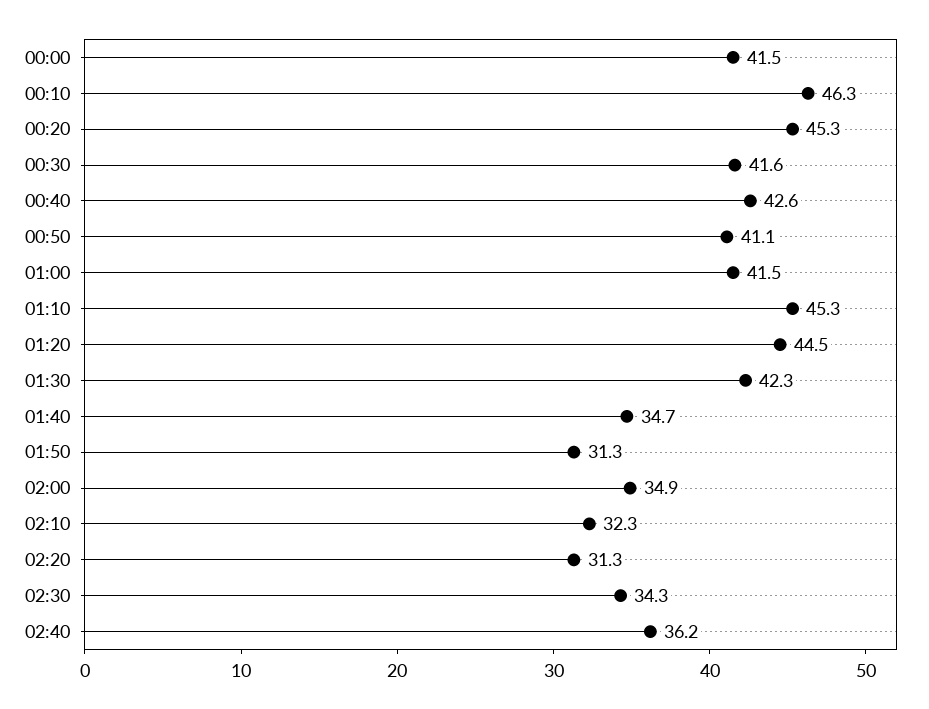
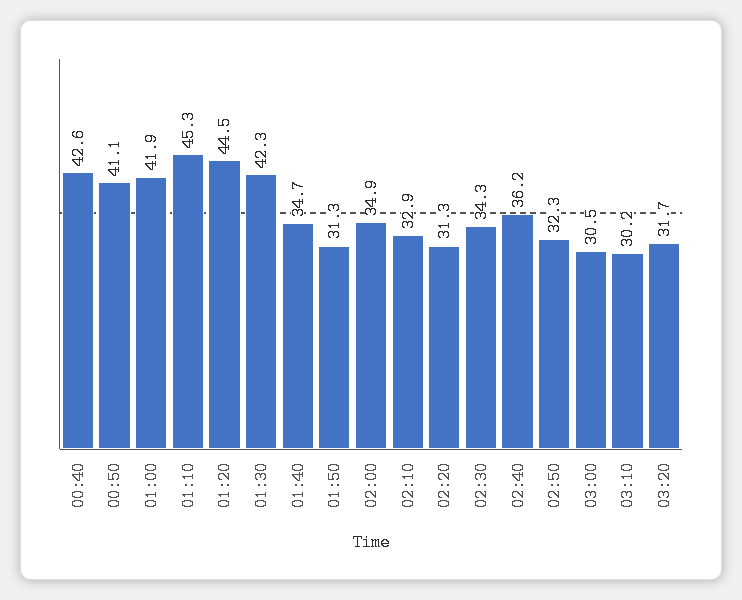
00:00: 41.5 -> none
00:10: 46.3 -> none
00:20: 45.3 -> none
00:30: 41.6 -> none
01:00: 41.5 -> 41.9
02:10: 32.3 -> 32.9
02:50: none -> 32.3
03:00: none -> 30.5
03:10: none -> 30.2
03:20: none -> 31.7

